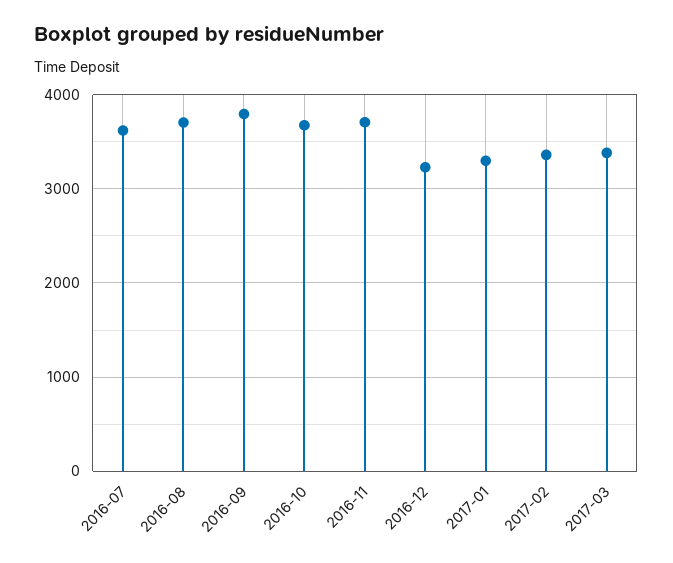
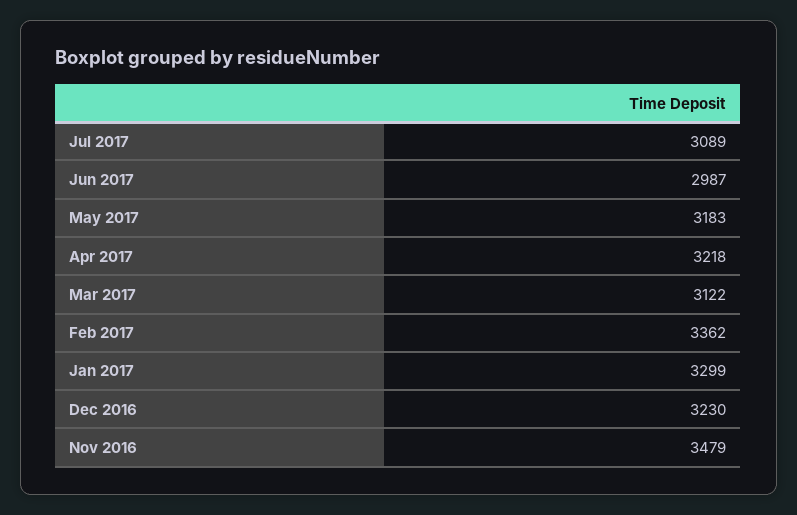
2016-07: 3600 -> none
2016-08: 3700 -> none
2016-09: 3800 -> none
2016-10: 3700 -> none
2016-11: 3700 -> 3479
2017-03: 3400 -> 3122
Jul 2017: none -> 3089
Jun 2017: none -> 2987
May 2017: none -> 3183
Apr 2017: none -> 3218

